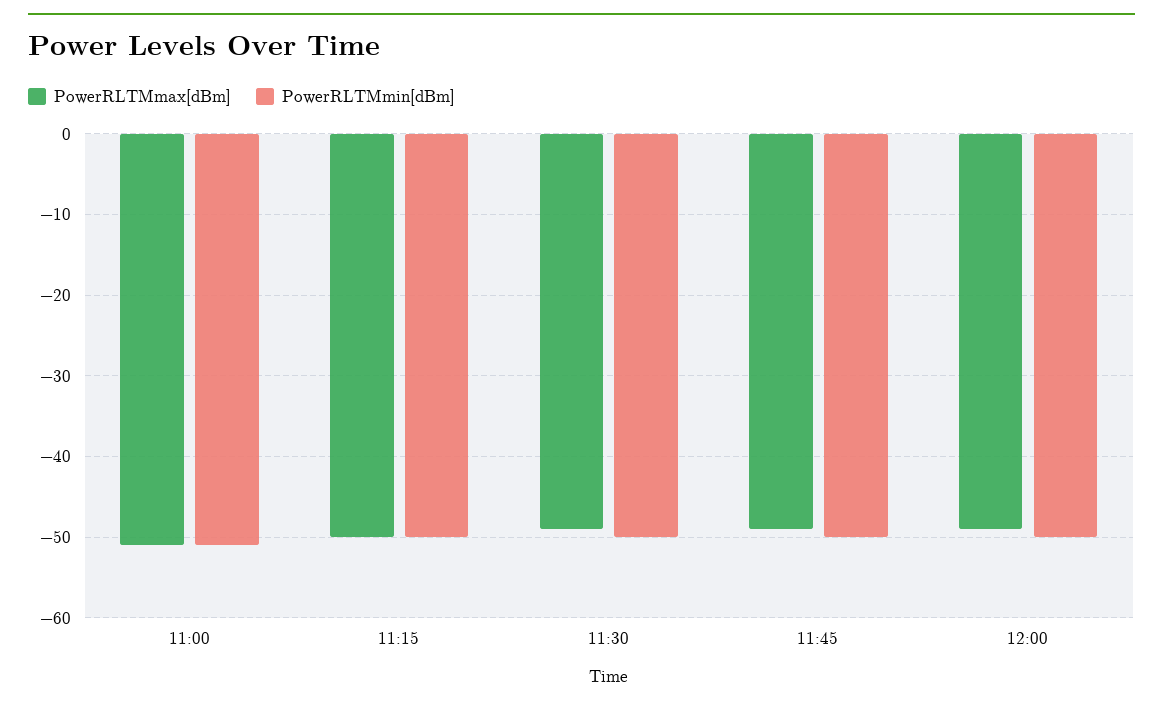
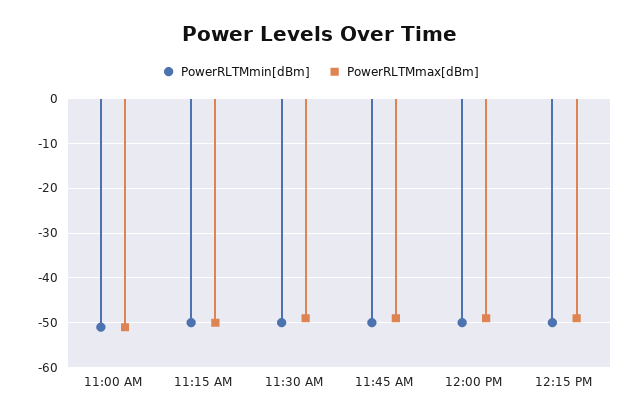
PowerRLTMmin[dBm], 12:15 PM: none -> -50
PowerRLTMmax[dBm], 12:15 PM: none -> -50

